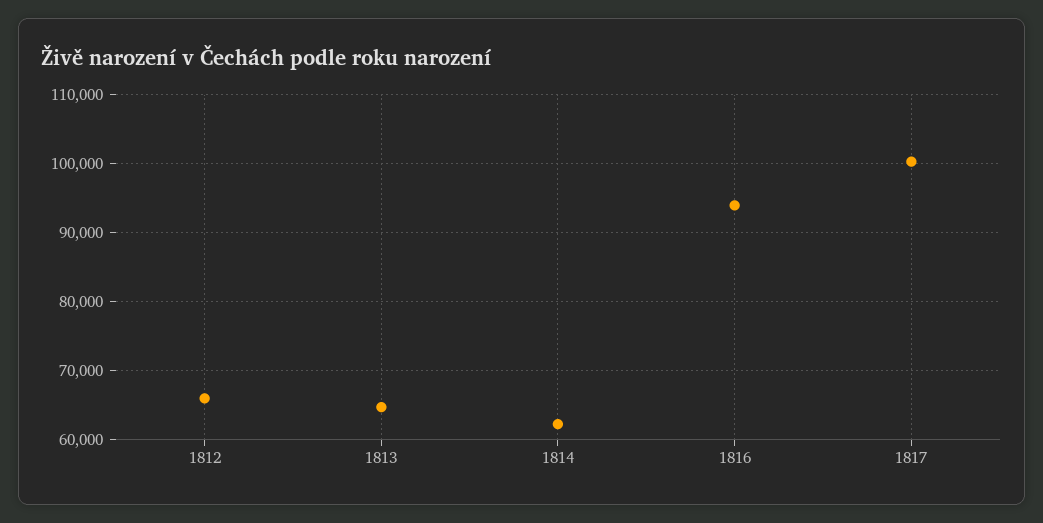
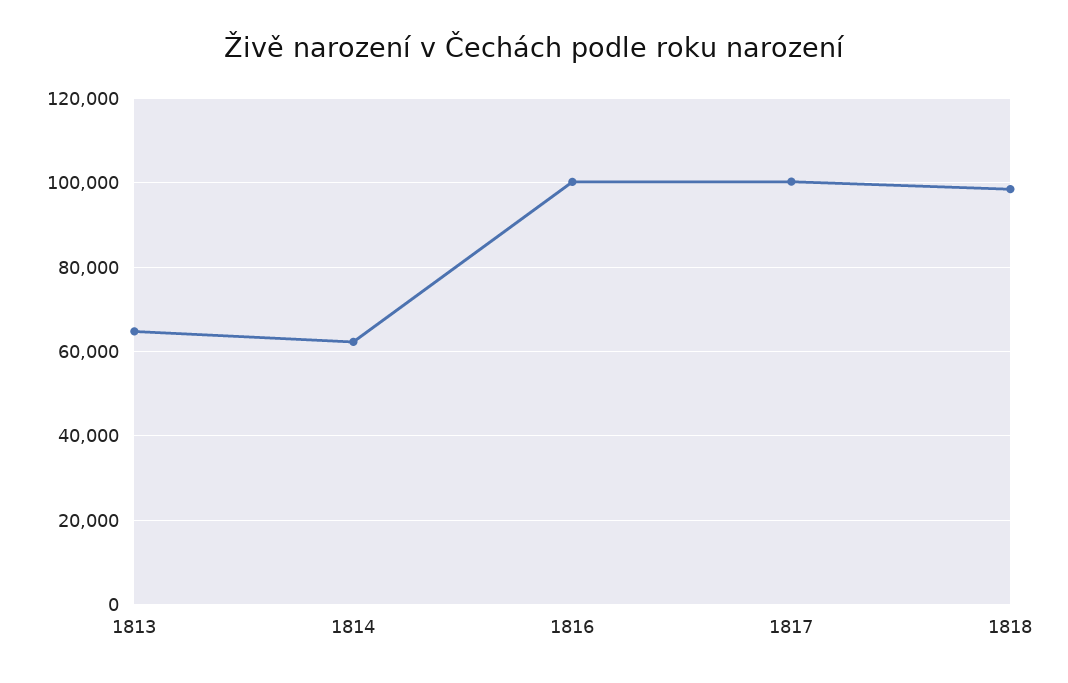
1812: 66000 -> none
1816: 94000 -> 100000
1818: none -> 98000

